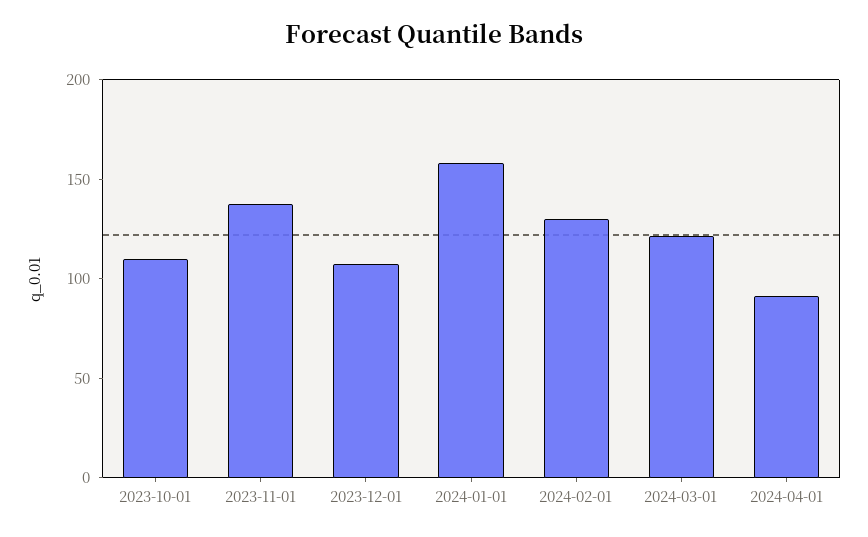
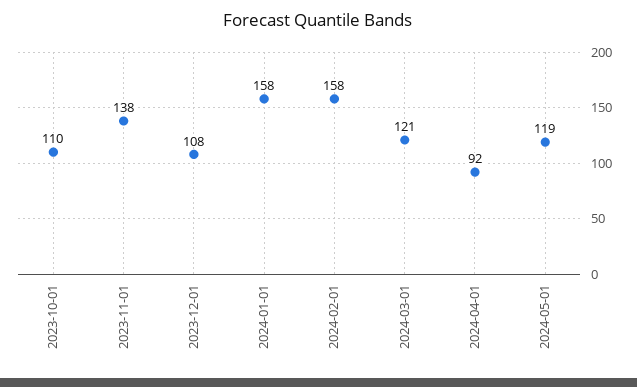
2024-02-01: 130 -> 158
2024-05-01: none -> 119

